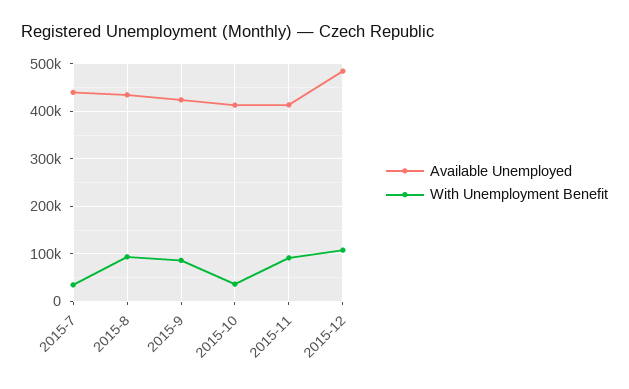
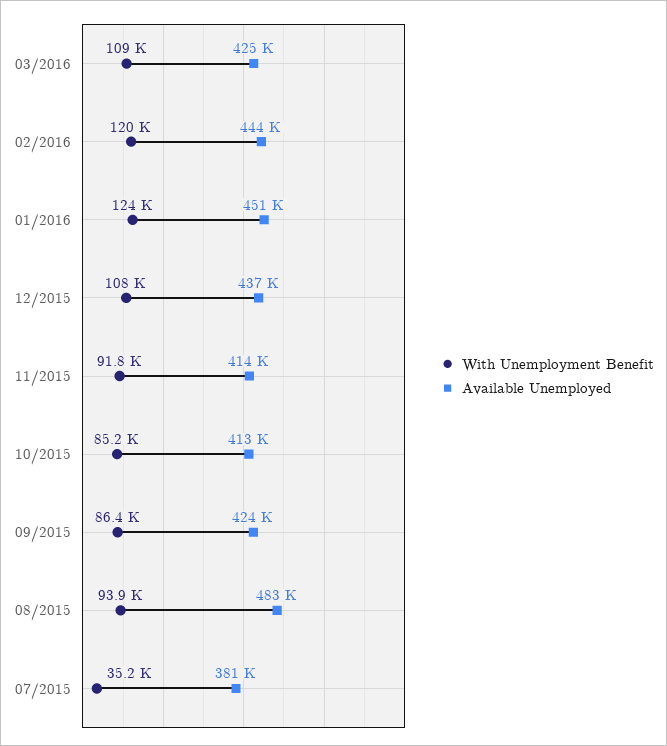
Available Unemployed, 2015-7: 440000 -> 381000
Available Unemployed, 2015-8: 440000 -> 483000
With Unemployment Benefit, 2015-10: 40000 -> 85200
Available Unemployed, 2015-12: 480000 -> 437000
With Unemployment Benefit, 03/2016: none -> 109000
Available Unemployed, 03/2016: none -> 425000
With Unemployment Benefit, 02/2016: none -> 120000
Available Unemployed, 02/2016: none -> 444000
With Unemployment Benefit, 01/2016: none -> 124000
Available Unemployed, 01/2016: none -> 451000

